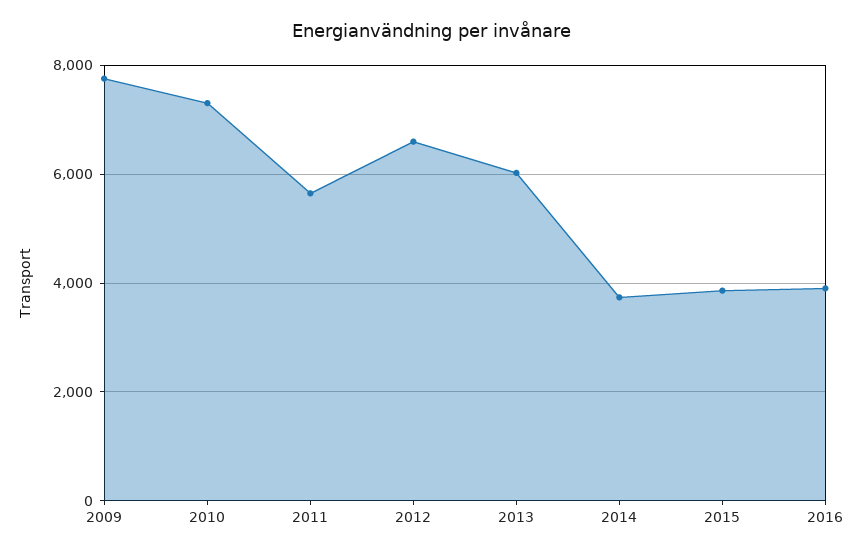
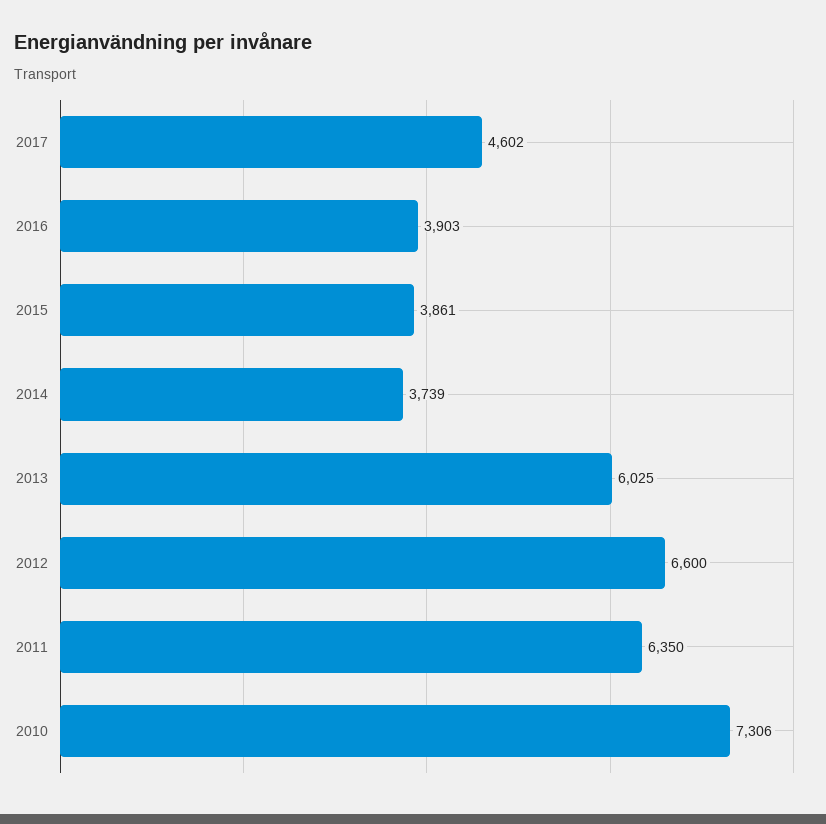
2009: 7800 -> none
2011: 5600 -> 6350
2017: none -> 4602

